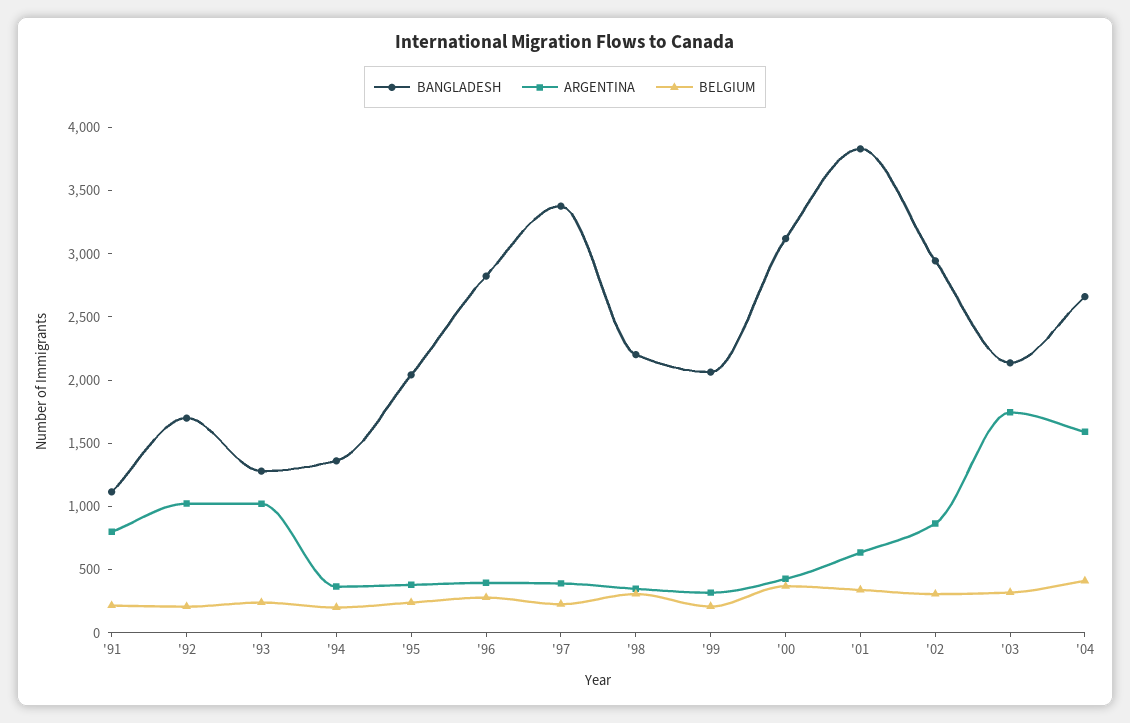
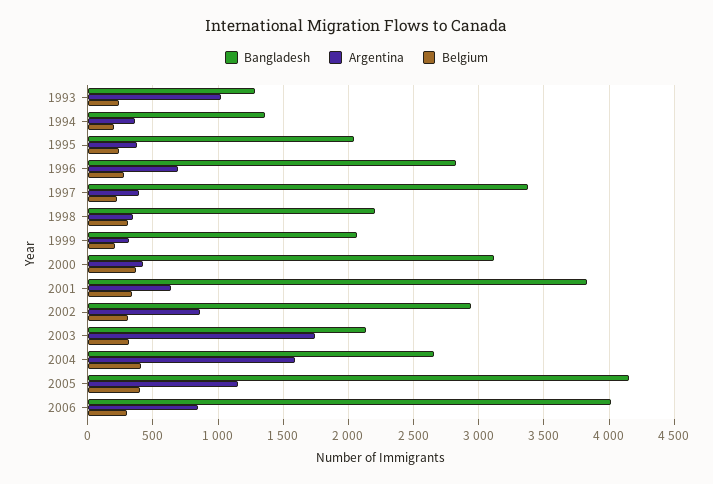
BANGLADESH, '91: 1100 -> none
ARGENTINA, '91: 800 -> none
BELGIUM, '91: 200 -> none
BANGLADESH, '92: 1700 -> none
ARGENTINA, '92: 1000 -> none
BELGIUM, '92: 200 -> none
ARGENTINA, '96: 400 -> 700
BANGLADESH, 2005: none -> 4150
ARGENTINA, 2005: none -> 1150
BELGIUM, 2005: none -> 400
BANGLADESH, 2006: none -> 4000
ARGENTINA, 2006: none -> 850
BELGIUM, 2006: none -> 300

